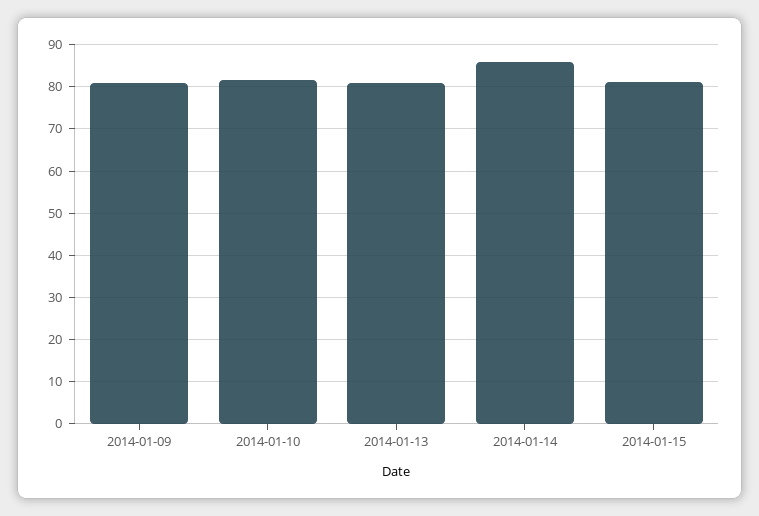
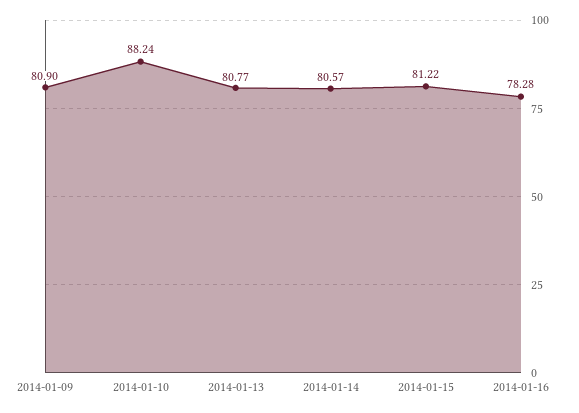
2014-01-10: 82 -> 88.24
2014-01-14: 86 -> 80.57
2014-01-16: none -> 78.28

